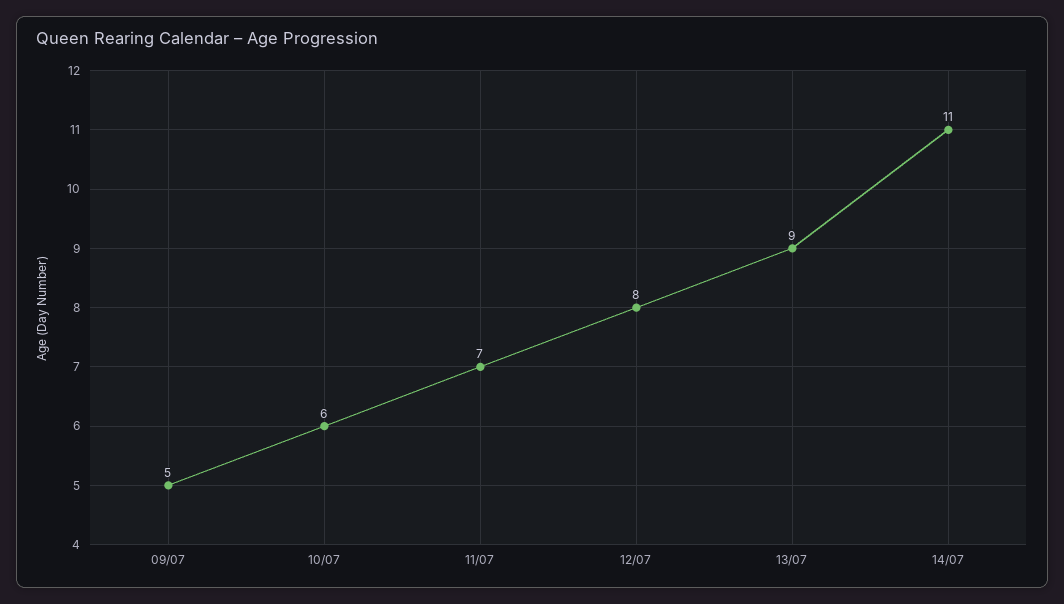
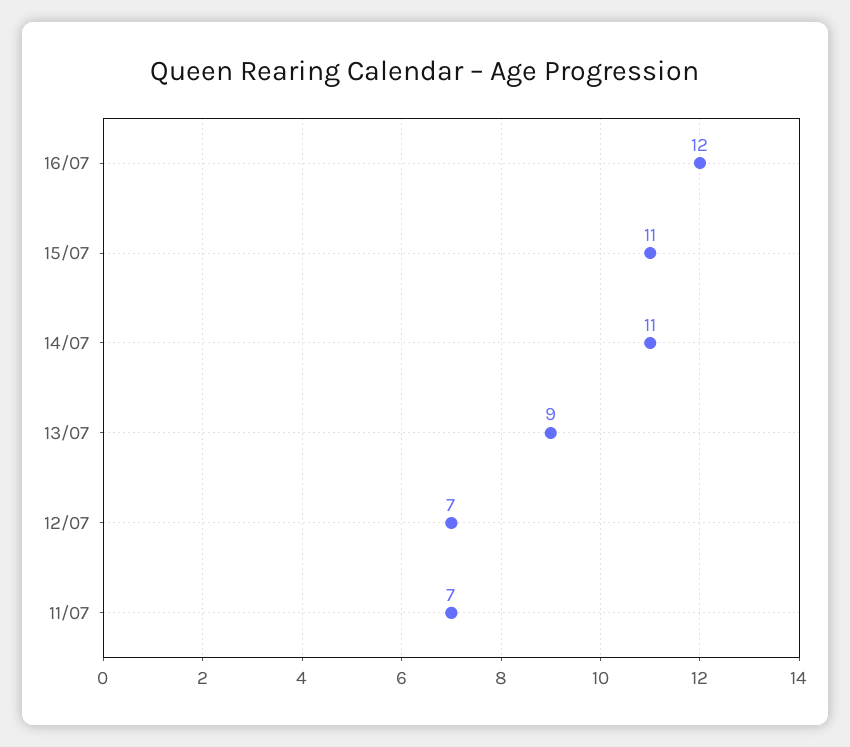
09/07: 5 -> none
10/07: 6 -> none
12/07: 8 -> 7
16/07: none -> 12
15/07: none -> 11

